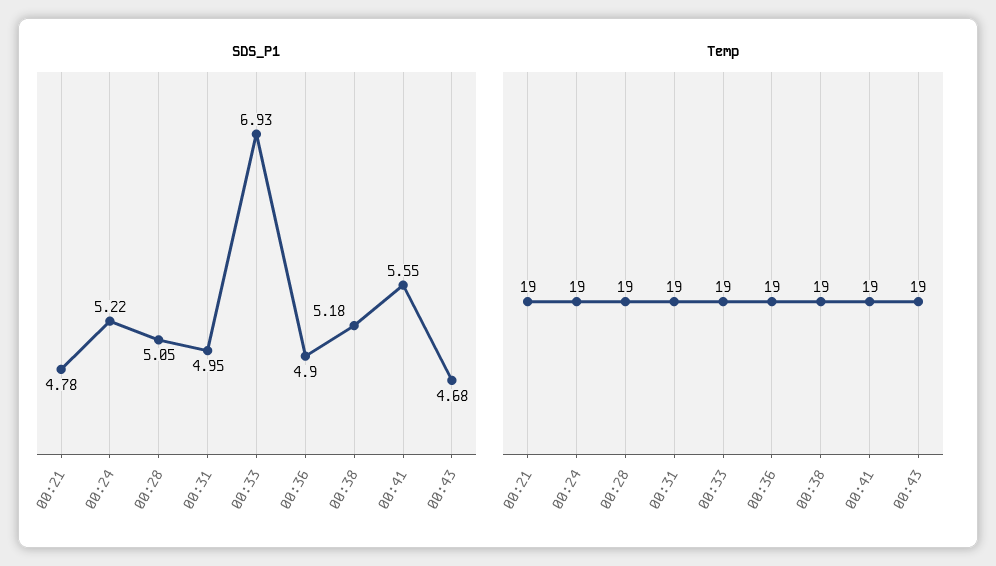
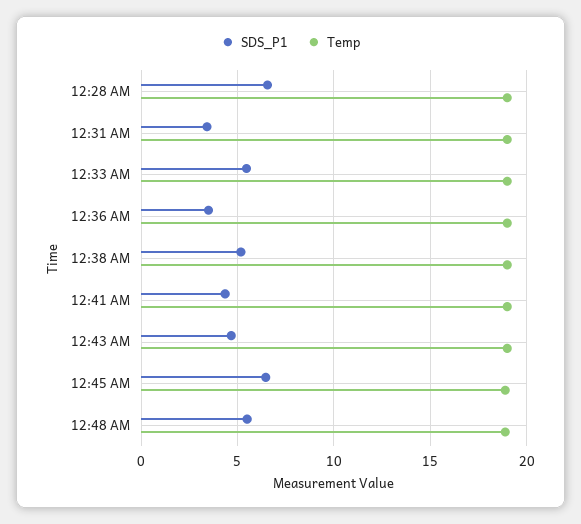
SDS_P1, 00:21: 4.78 -> none
SDS_P1, 00:24: 5.22 -> none
SDS_P1, 00:28: 5.05 -> 6.5
SDS_P1, 00:31: 4.95 -> 3.5
SDS_P1, 00:33: 6.93 -> 5.5
SDS_P1, 00:36: 4.9 -> 3.5
SDS_P1, 00:41: 5.55 -> 4.5
Temp, 00:21: 19 -> none
Temp, 00:24: 19 -> none
SDS_P1, 12:45 AM: none -> 6.5
Temp, 12:45 AM: none -> 19
SDS_P1, 12:48 AM: none -> 5.5
Temp, 12:48 AM: none -> 19

